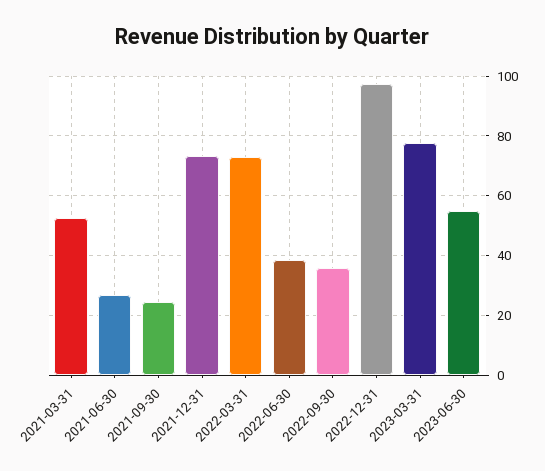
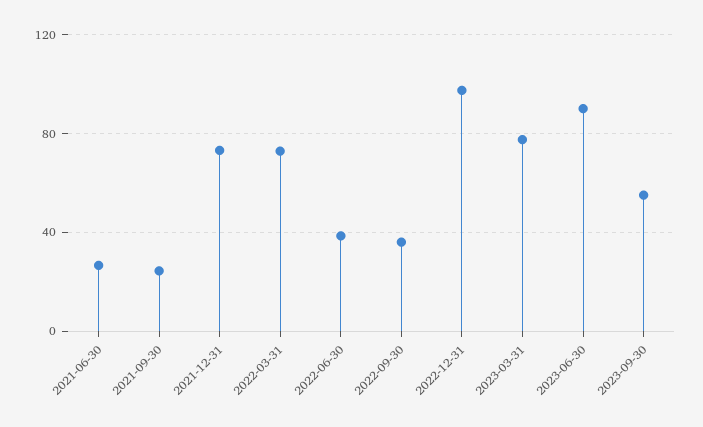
2021-03-31: 52.5 -> none
2023-06-30: 55 -> 90
2023-09-30: none -> 55

